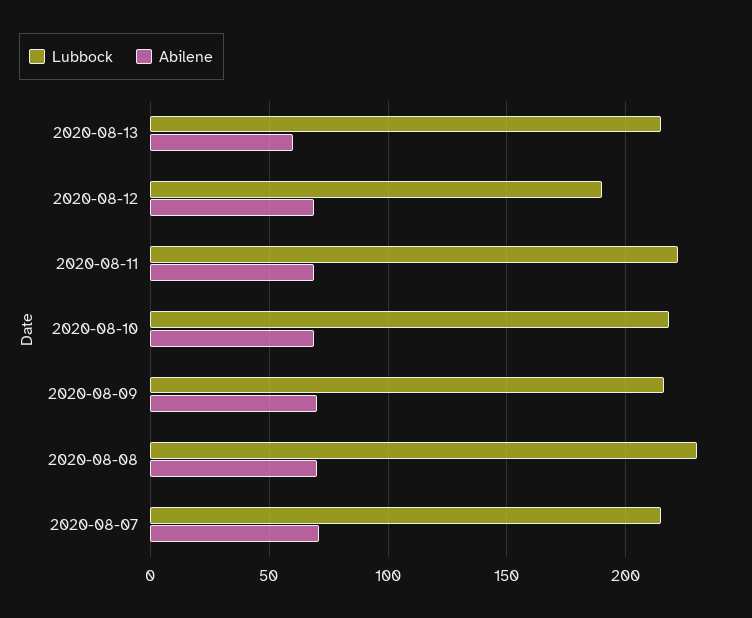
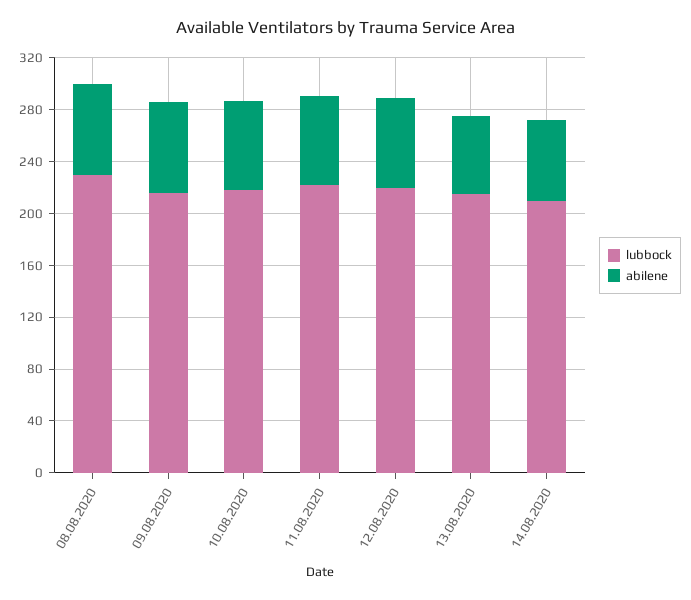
Lubbock, 2020-08-12: 190 -> 220
Lubbock, 2020-08-07: 215 -> none
Abilene, 2020-08-07: 70 -> none
Lubbock, 14.08.2020: none -> 210
Abilene, 14.08.2020: none -> 60

